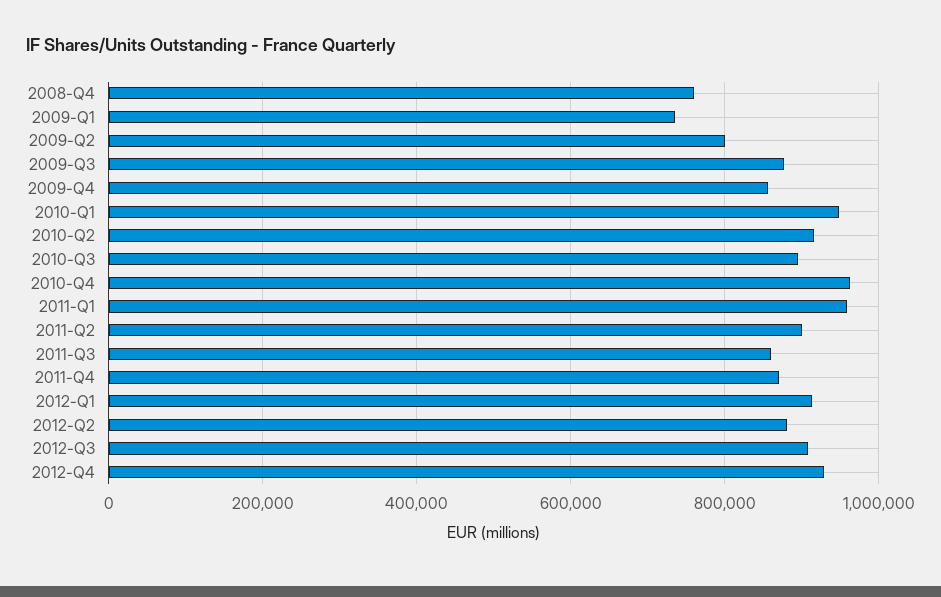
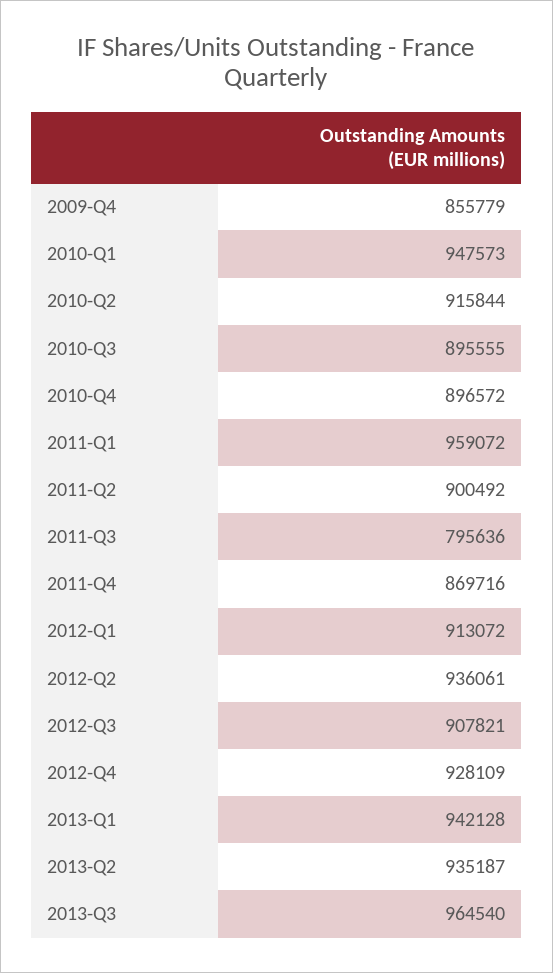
2008-Q4: 760000 -> none
2009-Q1: 740000 -> none
2009-Q2: 800000 -> none
2009-Q3: 880000 -> none
2010-Q4: 960000 -> 896572
2011-Q3: 860000 -> 795636
2012-Q2: 880000 -> 936061
2013-Q1: none -> 942128
2013-Q2: none -> 935187
2013-Q3: none -> 964540

